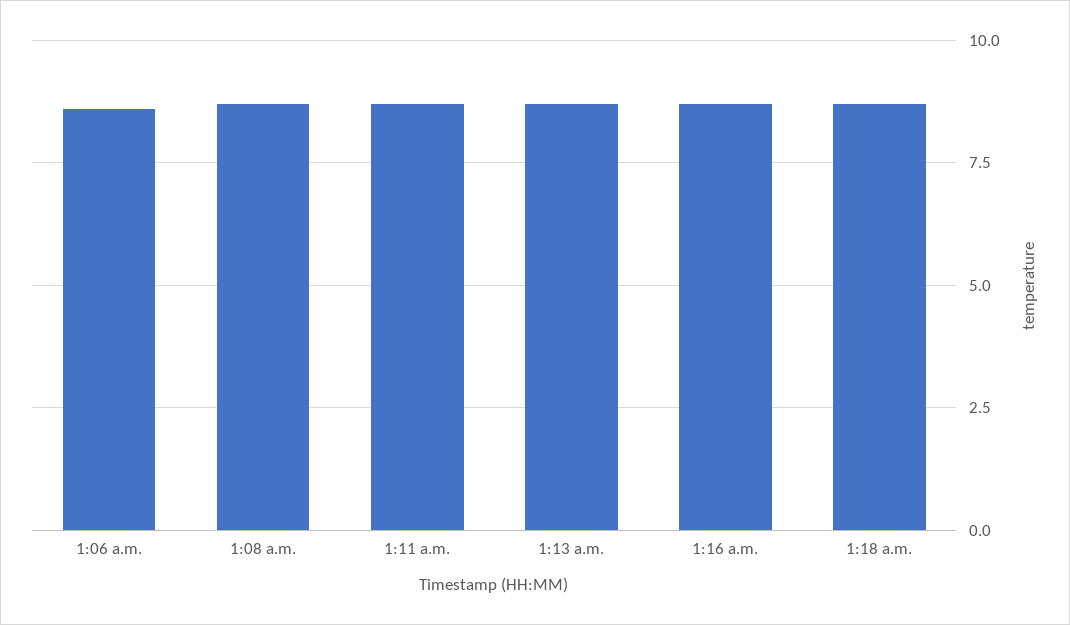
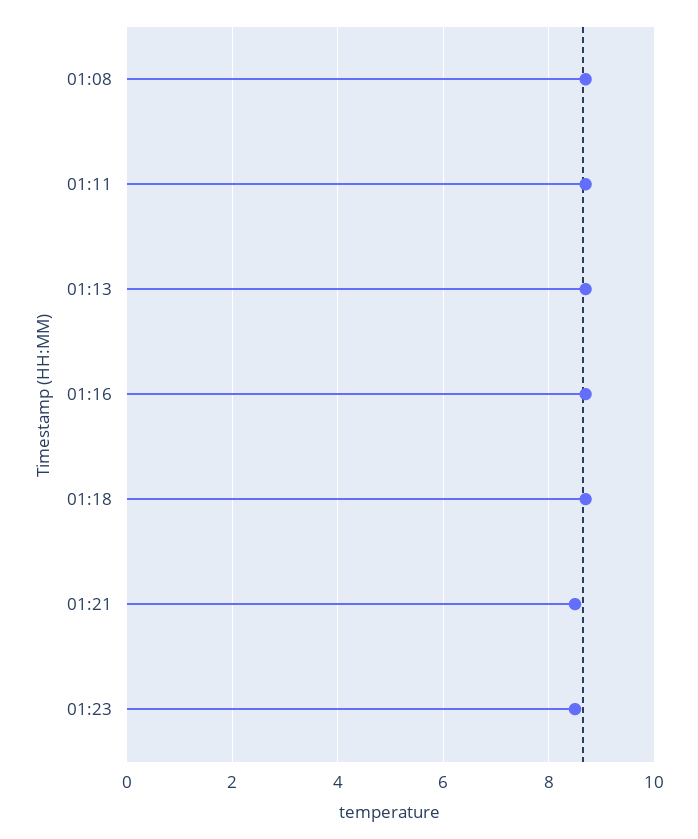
1:06 a.m.: 8.5 -> none
01:21: none -> 8.5
01:23: none -> 8.5

